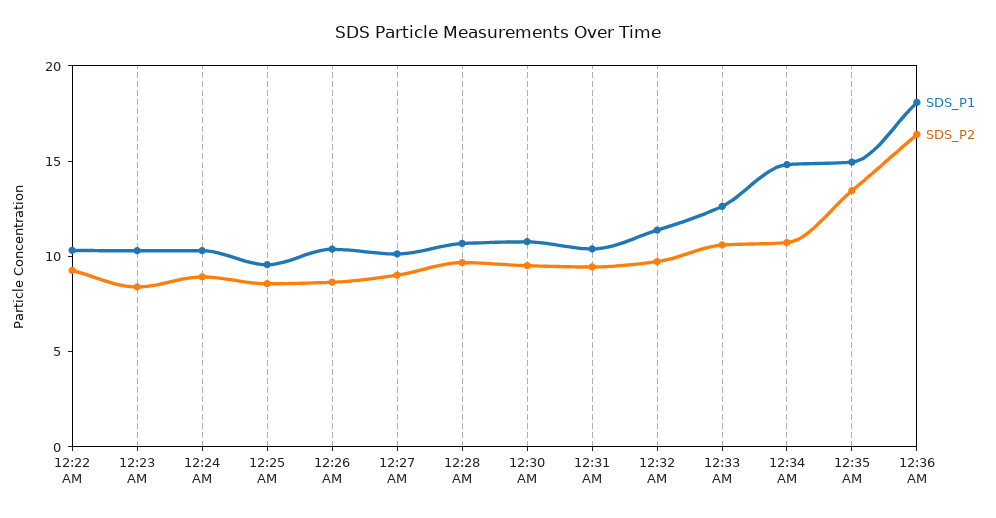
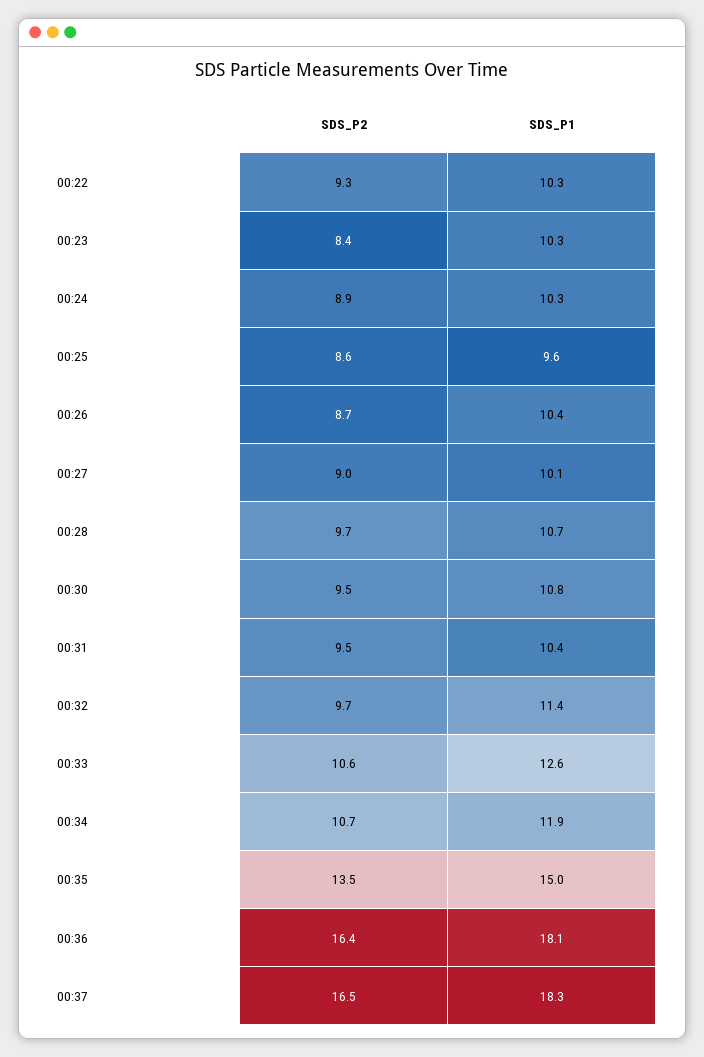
SDS_P1, 12:34 AM: 15 -> 11.9
SDS_P2, 00:37: none -> 16.5
SDS_P1, 00:37: none -> 18.3

